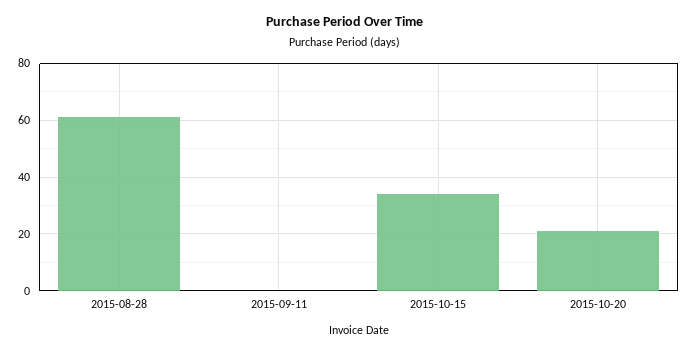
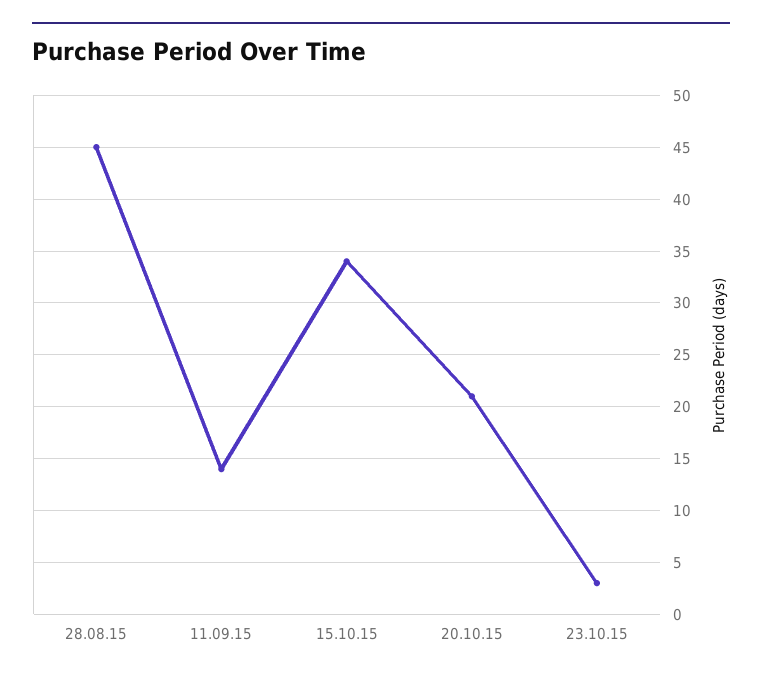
2015-08-28: 60 -> 45
2015-09-11: 0 -> 14
23.10.15: none -> 3

